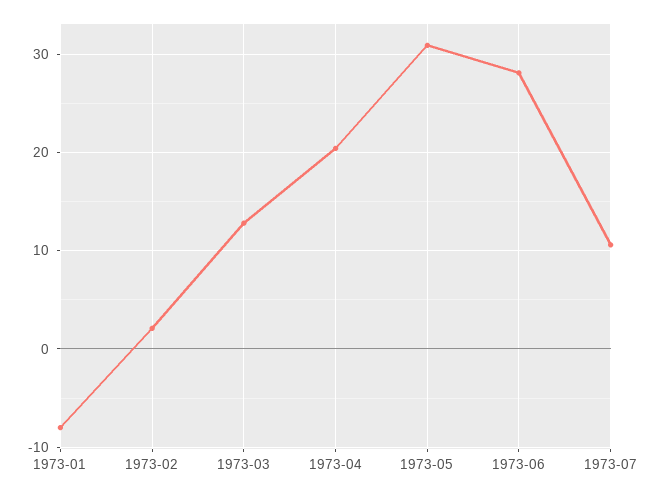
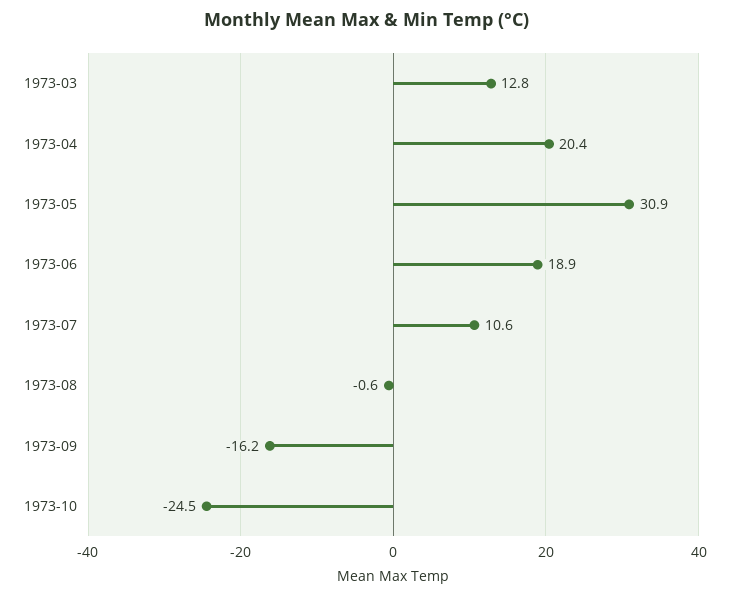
1973-01: -8 -> none
1973-02: 2 -> none
1973-06: 28 -> 18.9
1973-08: none -> -0.6
1973-09: none -> -16.2
1973-10: none -> -24.5

